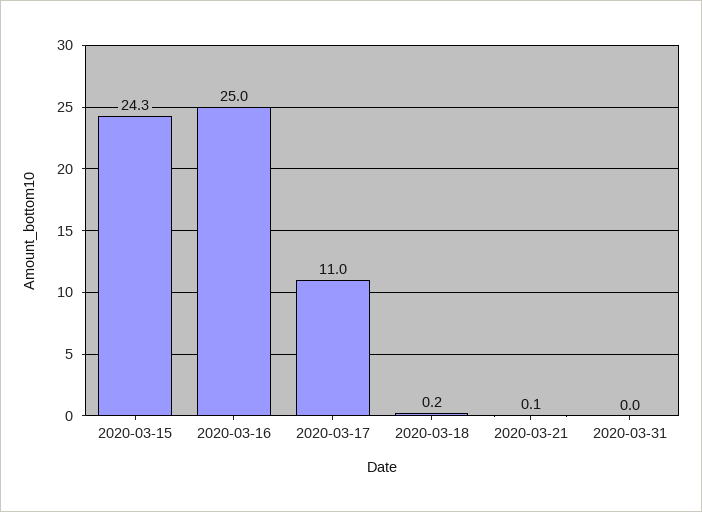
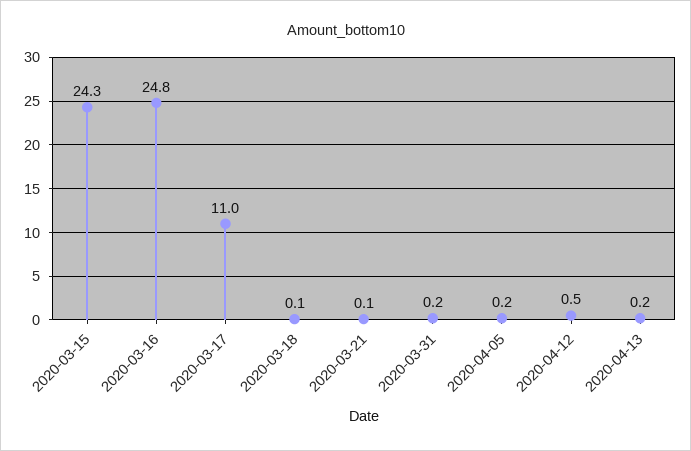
2020-03-16: 25 -> 24.8
2020-03-18: 0.2 -> 0.1
2020-03-31: 0 -> 0.2
2020-04-05: none -> 0.2
2020-04-12: none -> 0.5
2020-04-13: none -> 0.2

